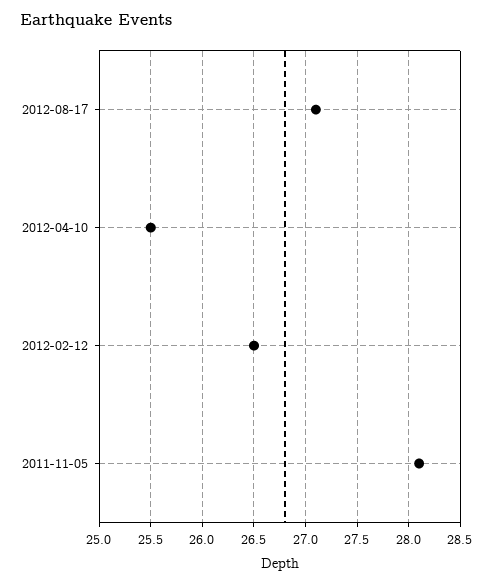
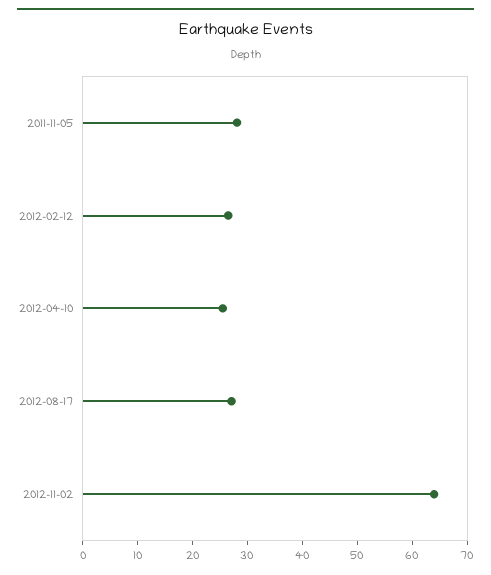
2012-11-02: none -> 64

